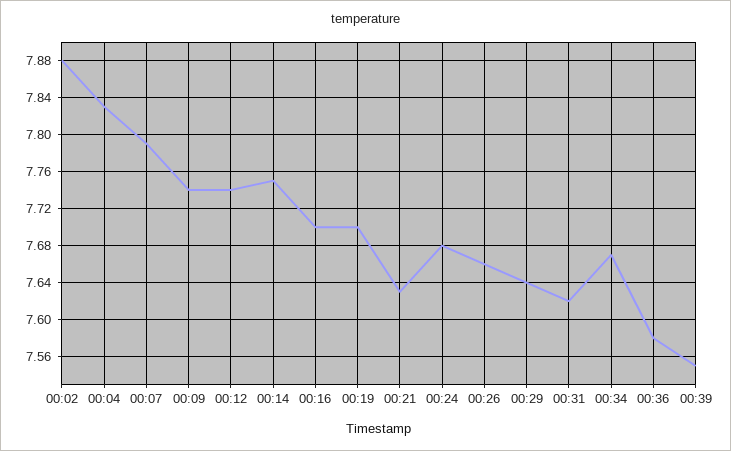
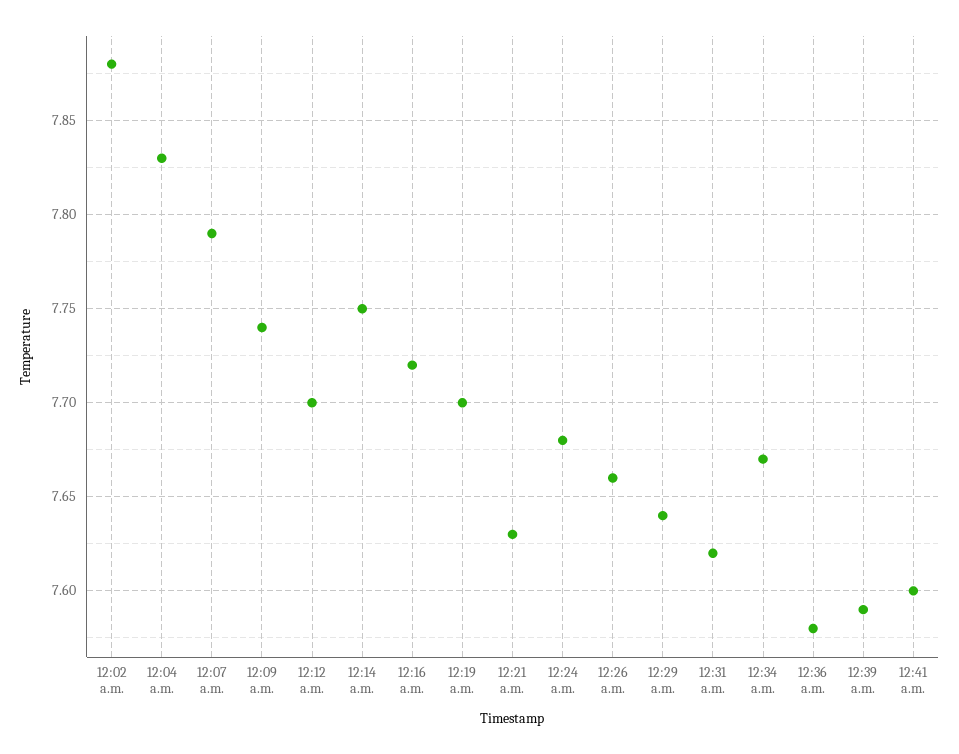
00:12: 7.74 -> 7.7
00:16: 7.7 -> 7.72
00:39: 7.55 -> 7.59
12:41 a.m.: none -> 7.6

